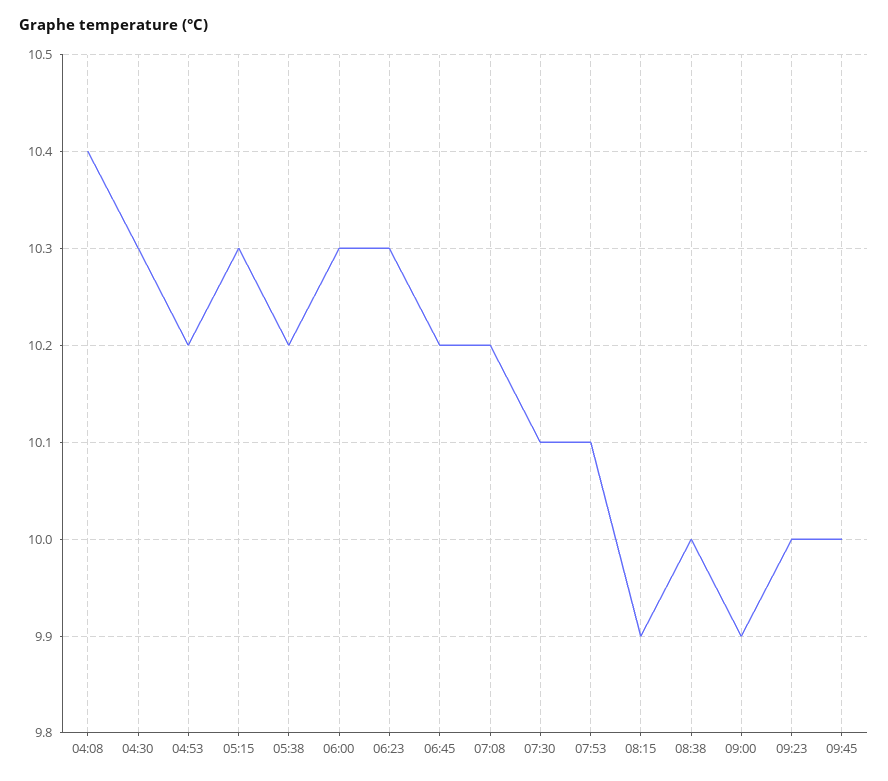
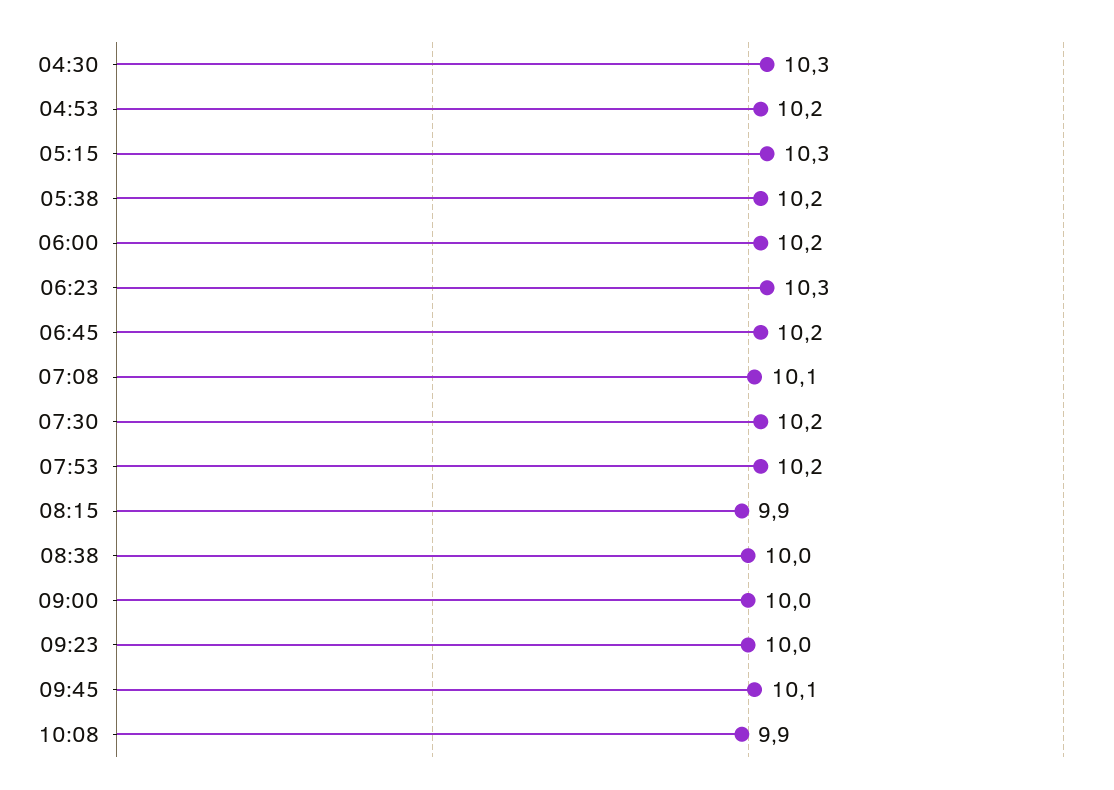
04:08: 10.4 -> none
06:00: 10.3 -> 10.2
07:08: 10.2 -> 10.1
07:30: 10.1 -> 10.2
07:53: 10.1 -> 10.2
09:00: 9.9 -> 10
09:45: 10 -> 10.1
10:08: none -> 9.9

